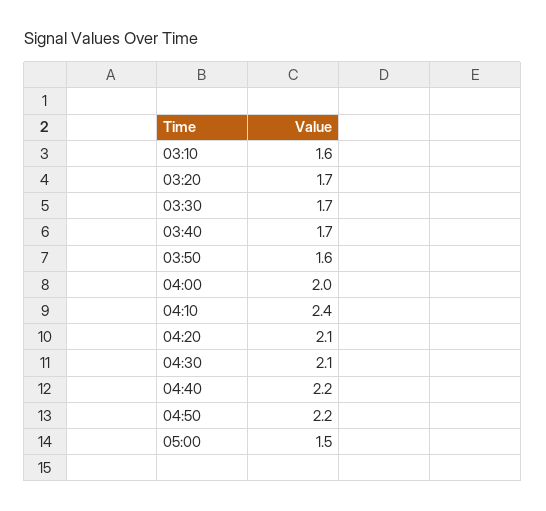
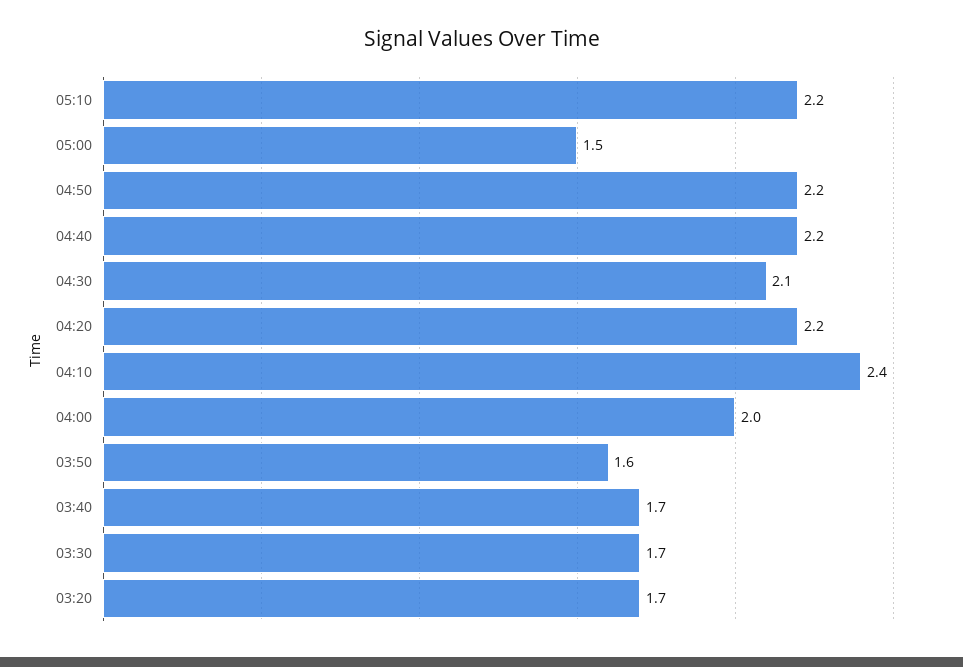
03:10: 1.6 -> none
04:20: 2.1 -> 2.2
05:10: none -> 2.2

